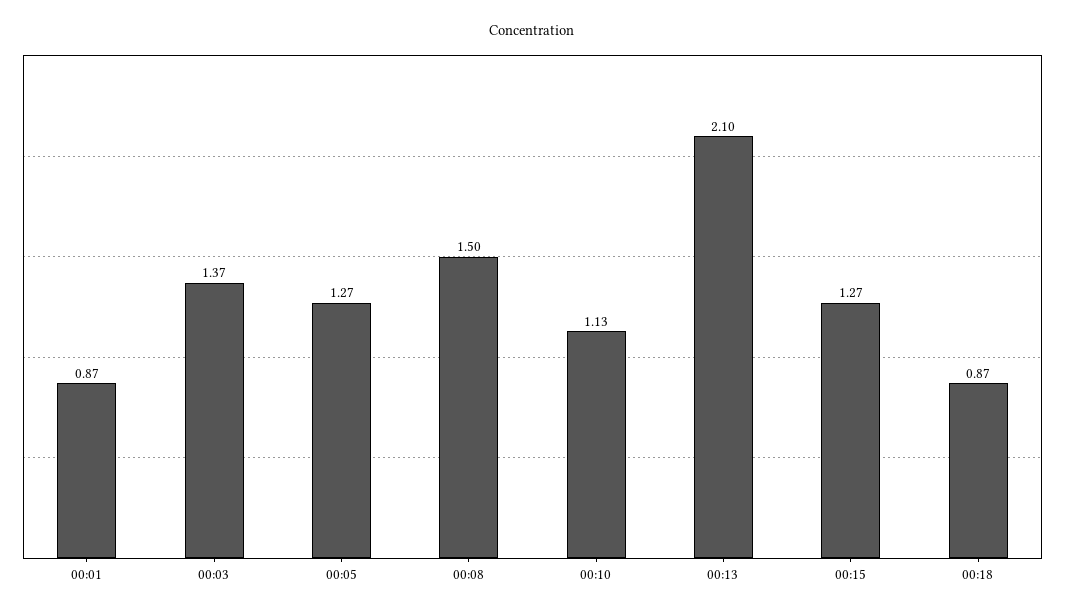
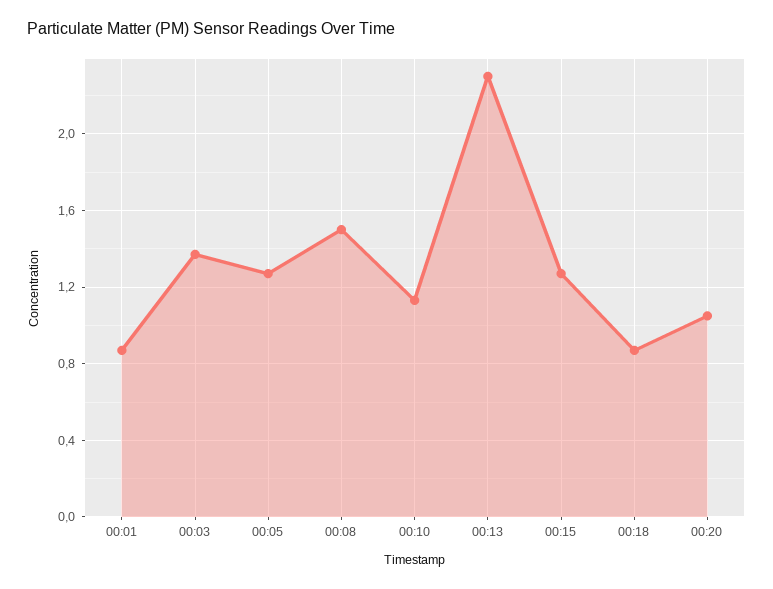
00:13: 2.1 -> 2.3
00:20: none -> 1.05

